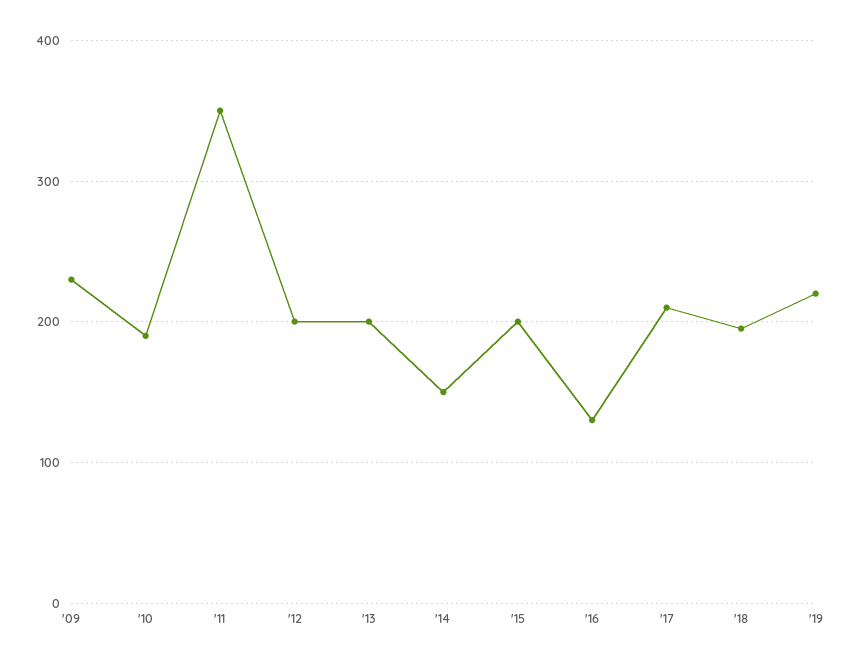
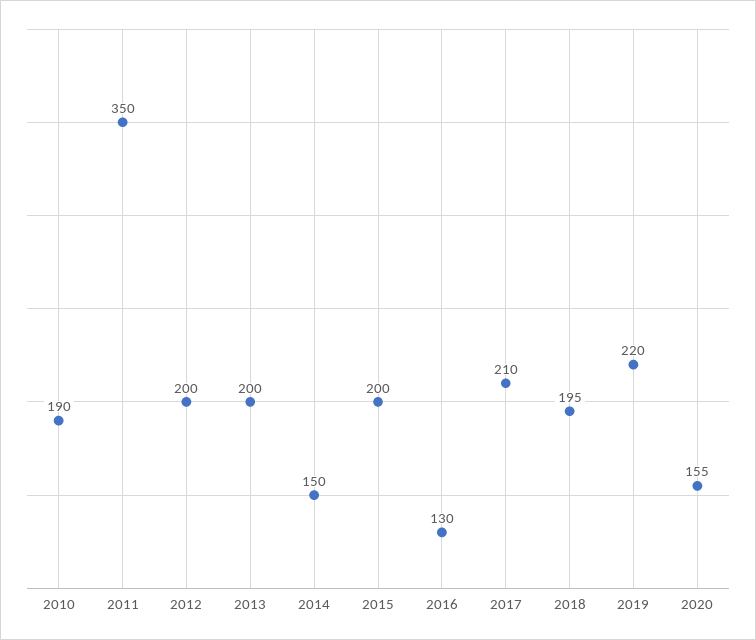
'09: 230 -> none
2020: none -> 155

